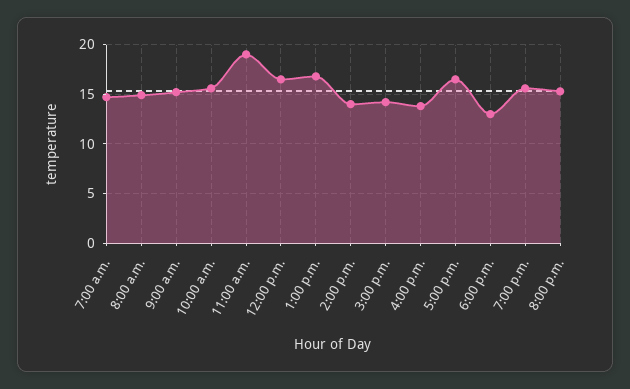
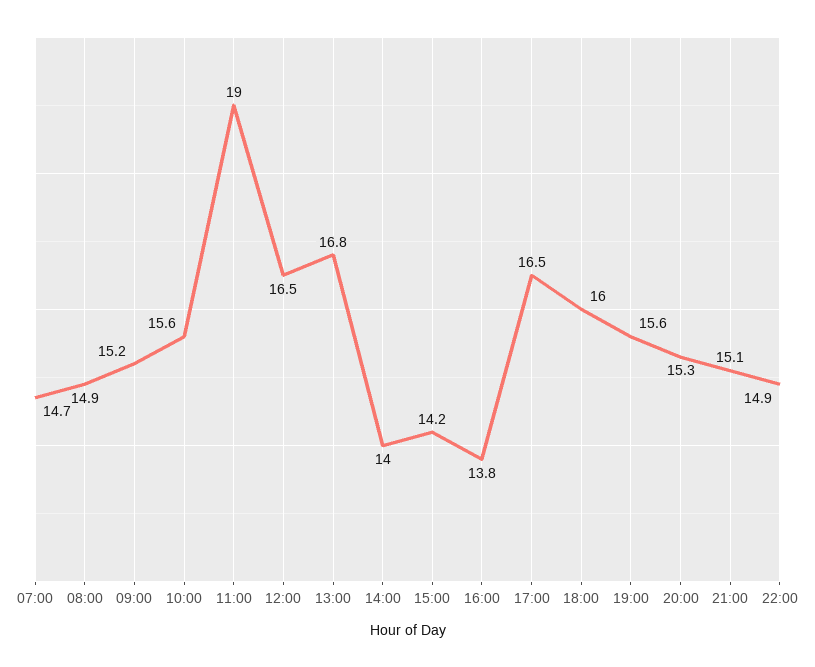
6:00 p.m.: 13 -> 16
21:00: none -> 15.1
22:00: none -> 14.9

